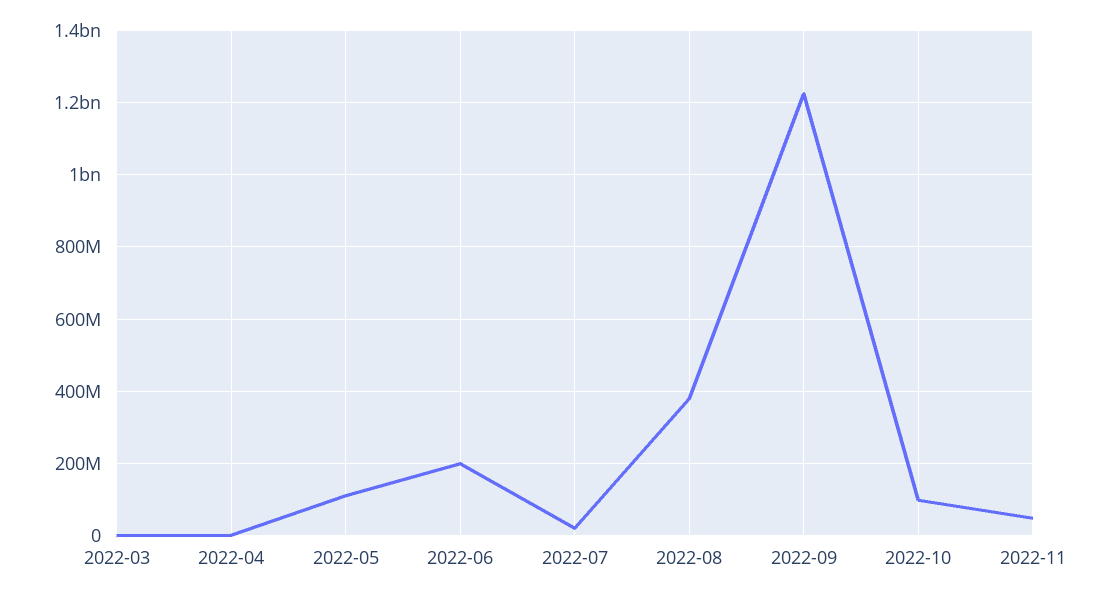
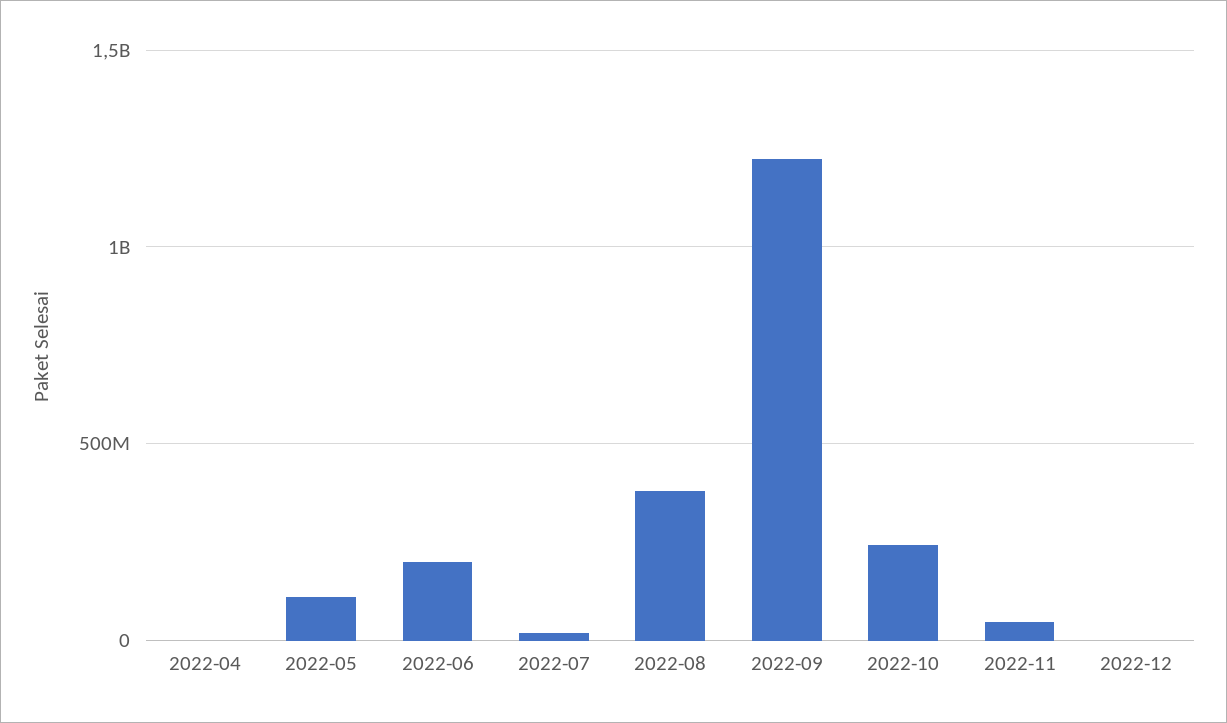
2022-03: 0 -> none
2022-10: 100000000 -> 250000000
2022-12: none -> 0

